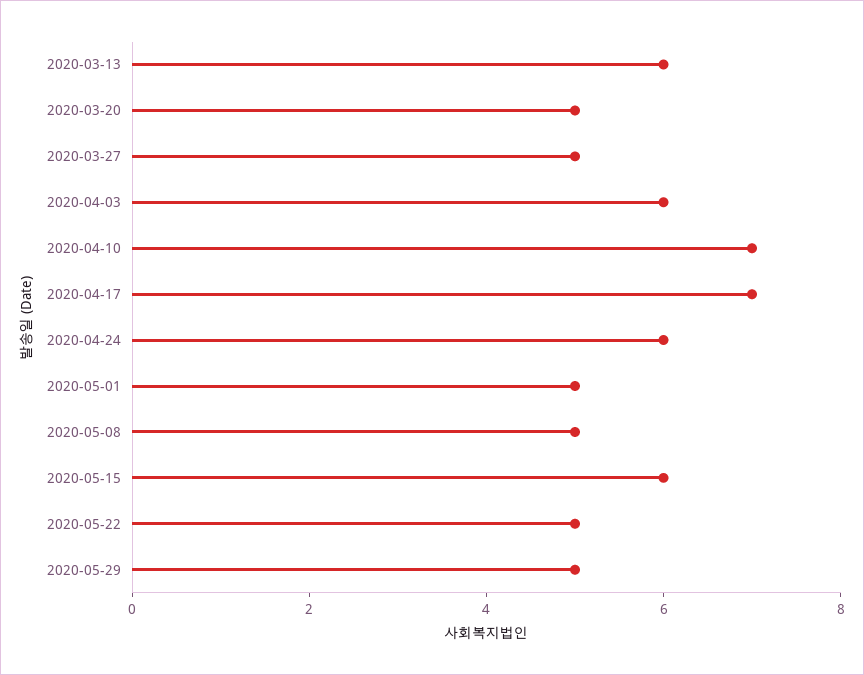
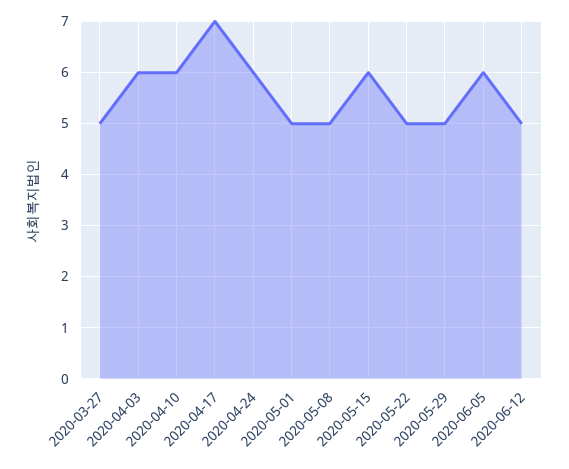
2020-03-13: 6 -> none
2020-03-20: 5 -> none
2020-04-10: 7 -> 6
2020-06-05: none -> 6
2020-06-12: none -> 5

